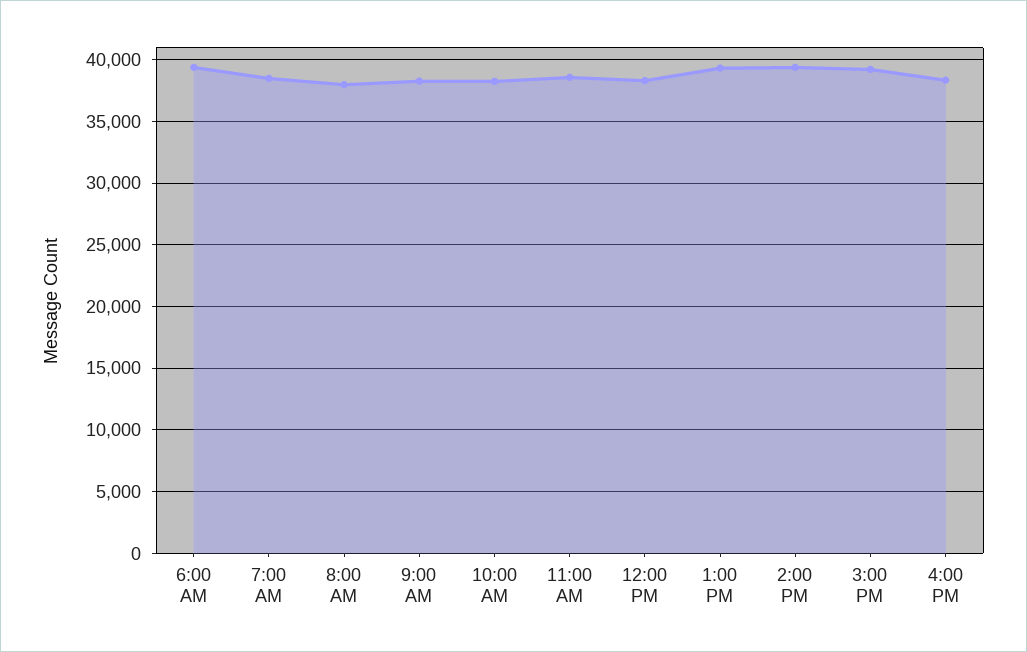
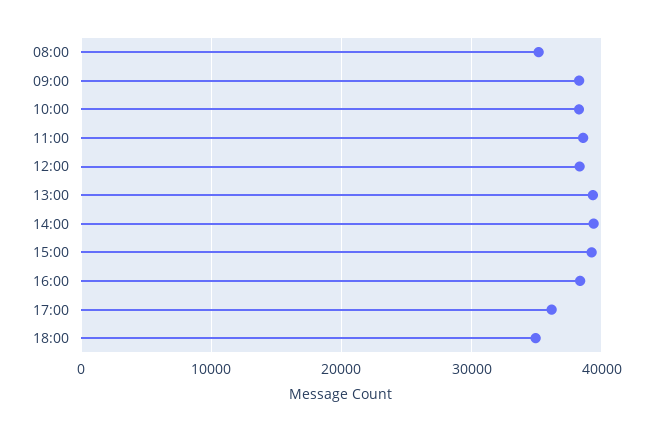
6:00 AM: 39500 -> none
7:00 AM: 38500 -> none
8:00 AM: 38000 -> 35000
17:00: none -> 36000
18:00: none -> 35000

